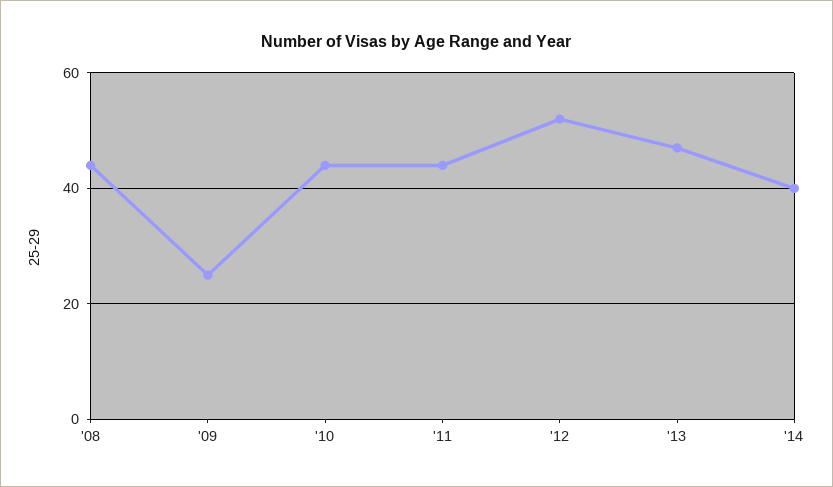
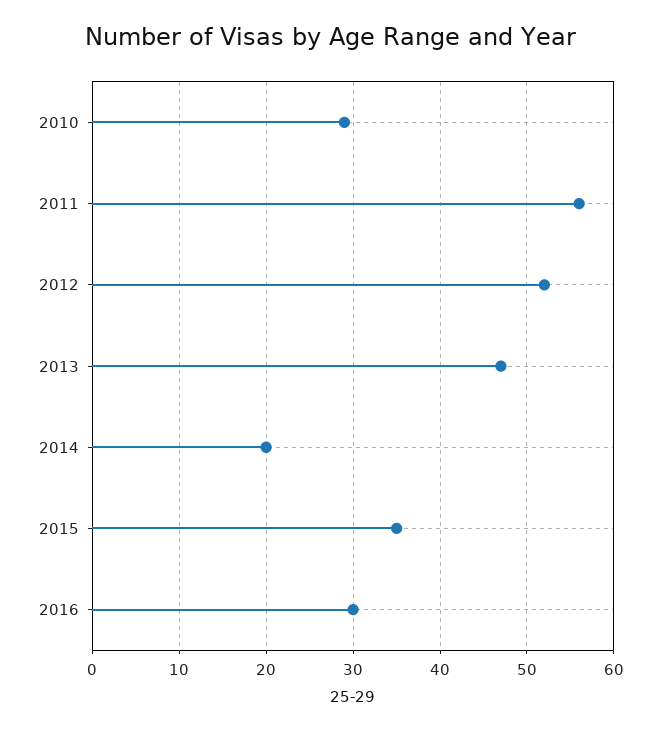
'08: 45 -> none
'09: 25 -> none
'10: 45 -> 29
'11: 45 -> 56
'14: 40 -> 20
2015: none -> 35
2016: none -> 30

